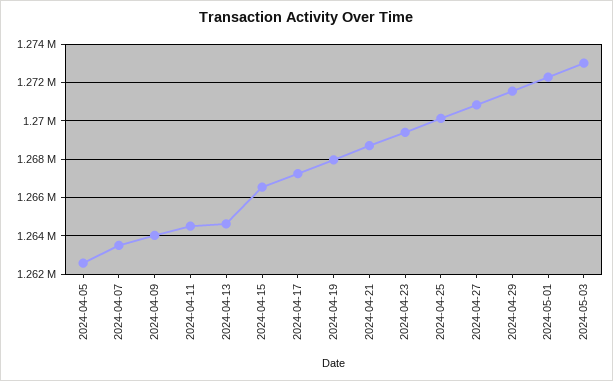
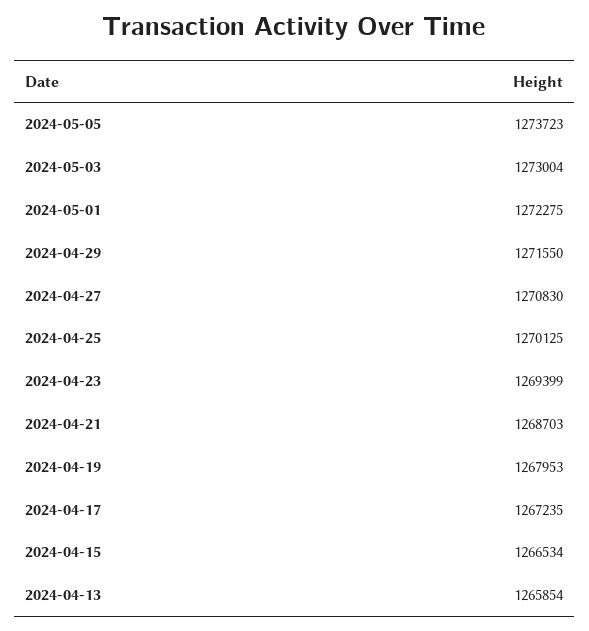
2024-04-05: 1262500 -> none
2024-04-07: 1263500 -> none
2024-04-09: 1264000 -> none
2024-04-11: 1264500 -> none
2024-04-13: 1264500 -> 1265854
2024-05-05: none -> 1273723

